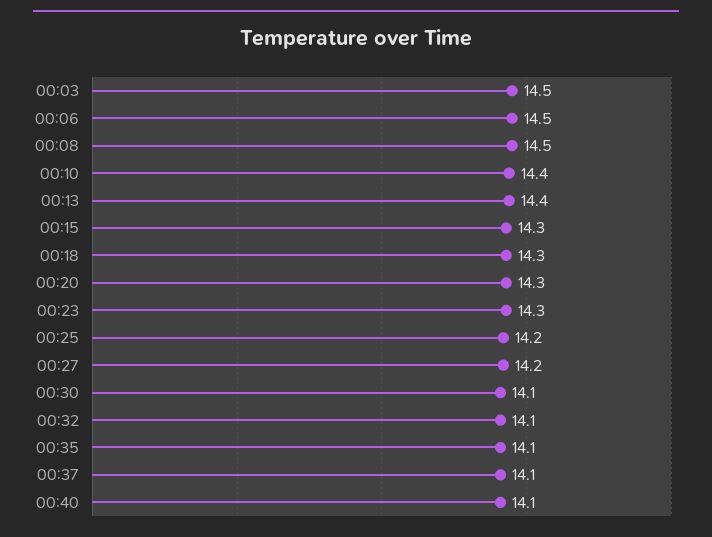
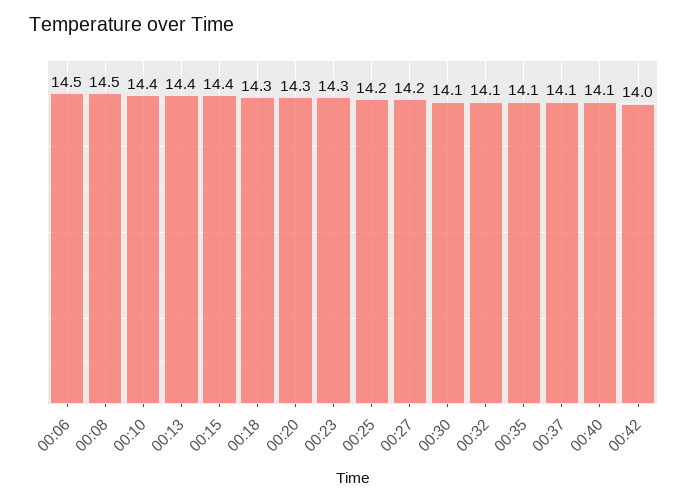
00:03: 14.5 -> none
00:15: 14.3 -> 14.4
00:42: none -> 14

